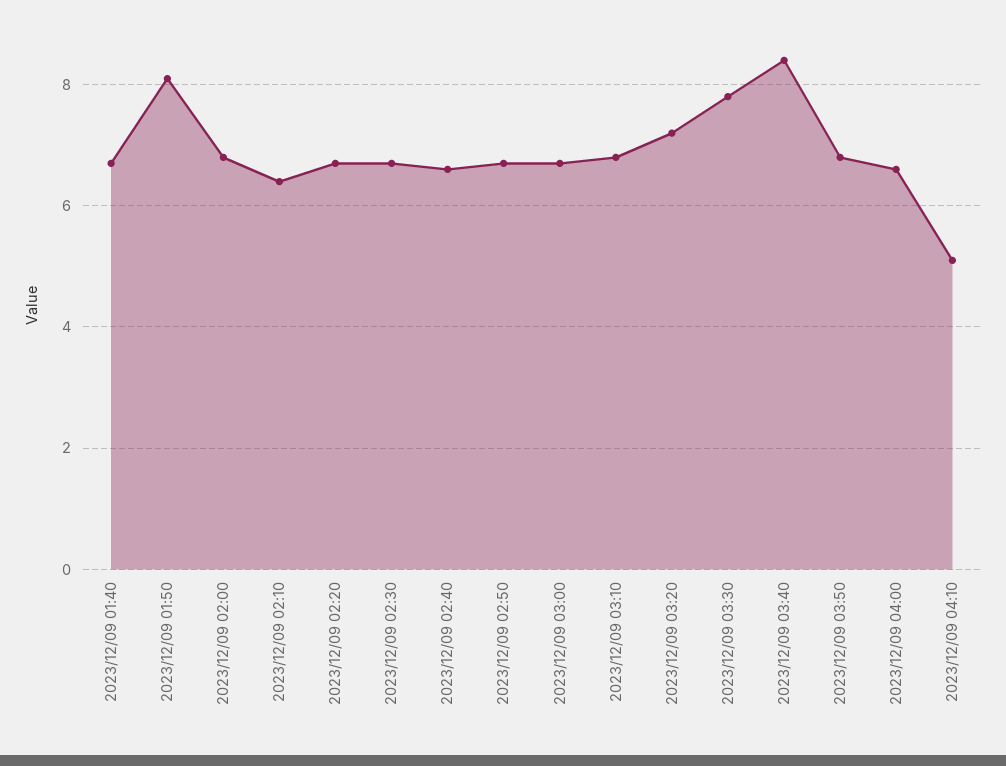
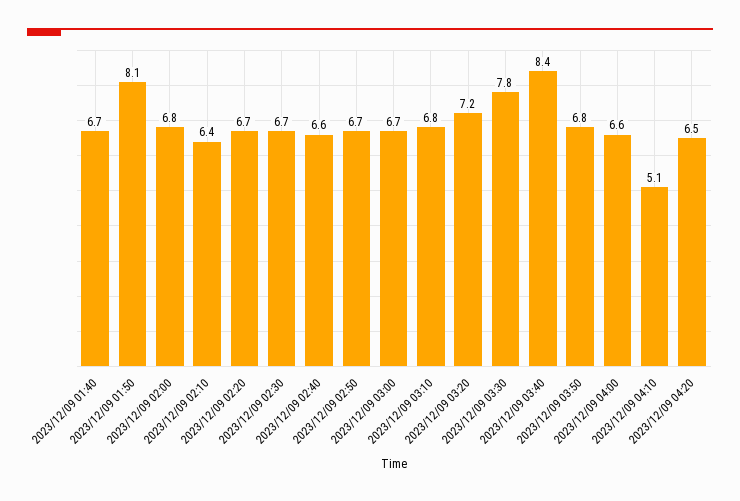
2023/12/09 04:20: none -> 6.5

